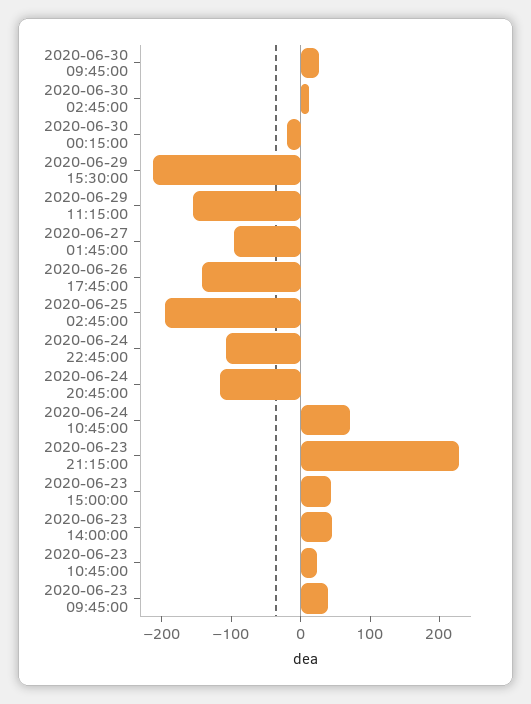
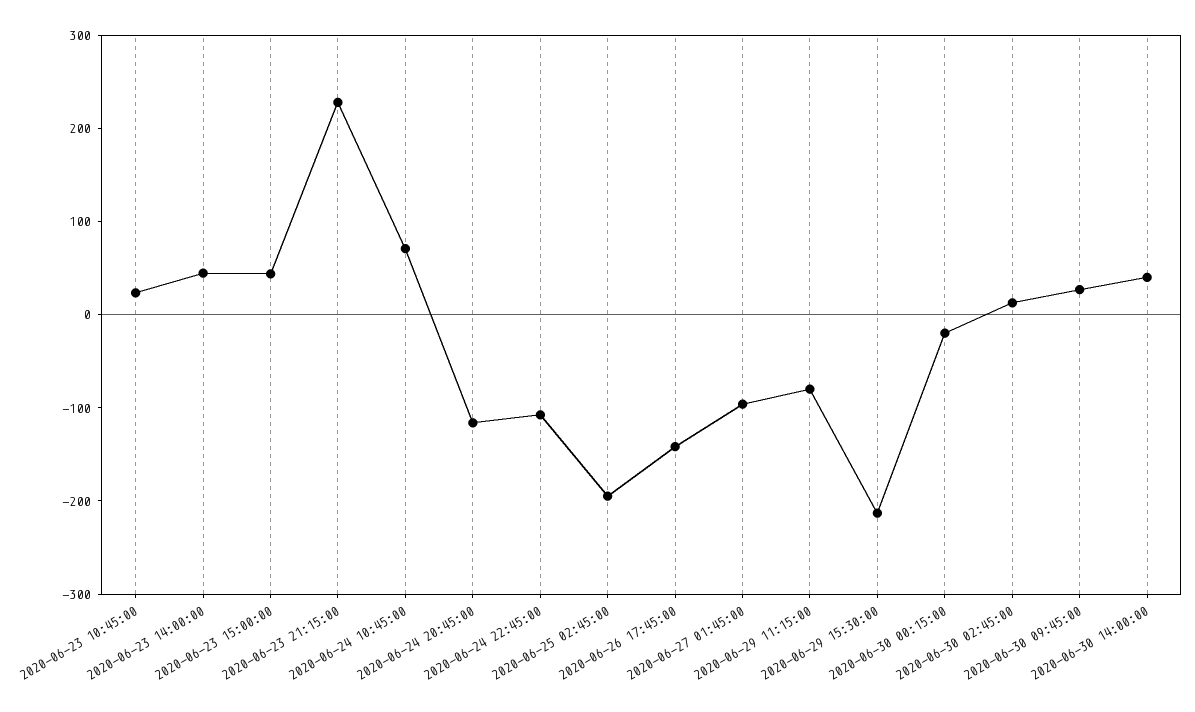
2020-06-29 11:15:00: -160 -> -80
2020-06-23 09:45:00: 40 -> none
2020-06-30 14:00:00: none -> 40

